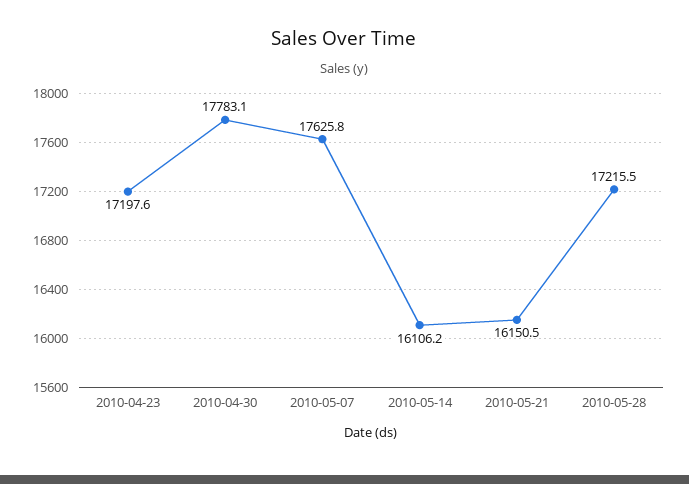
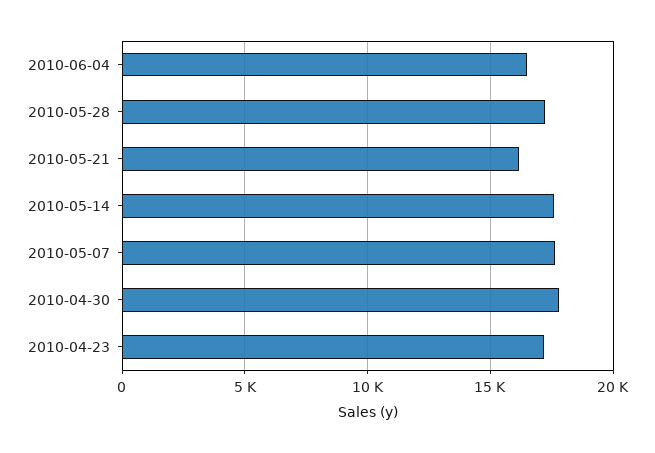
2010-05-14: 16106.2 -> 17500
2010-06-04: none -> 16500

